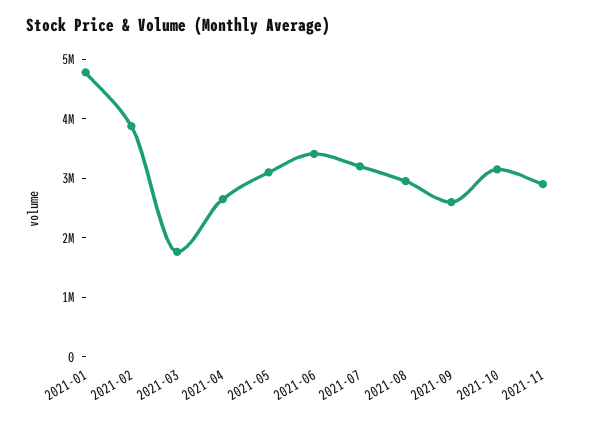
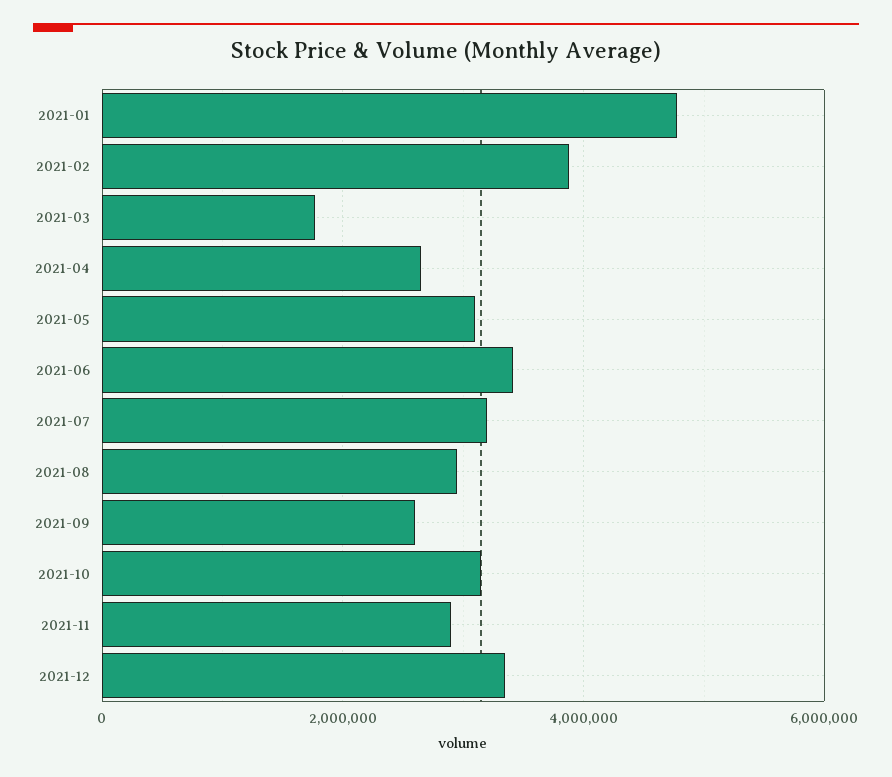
2021-12: none -> 3400000

